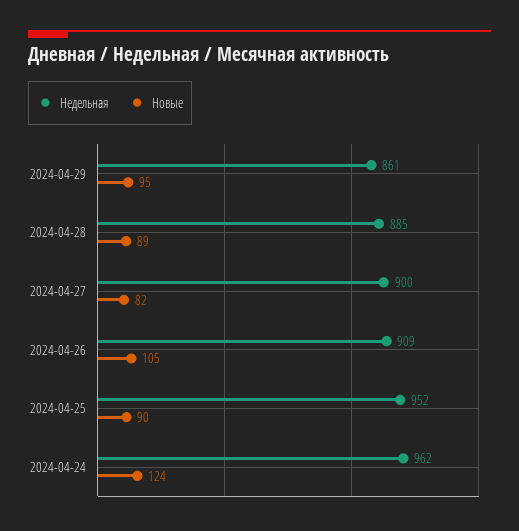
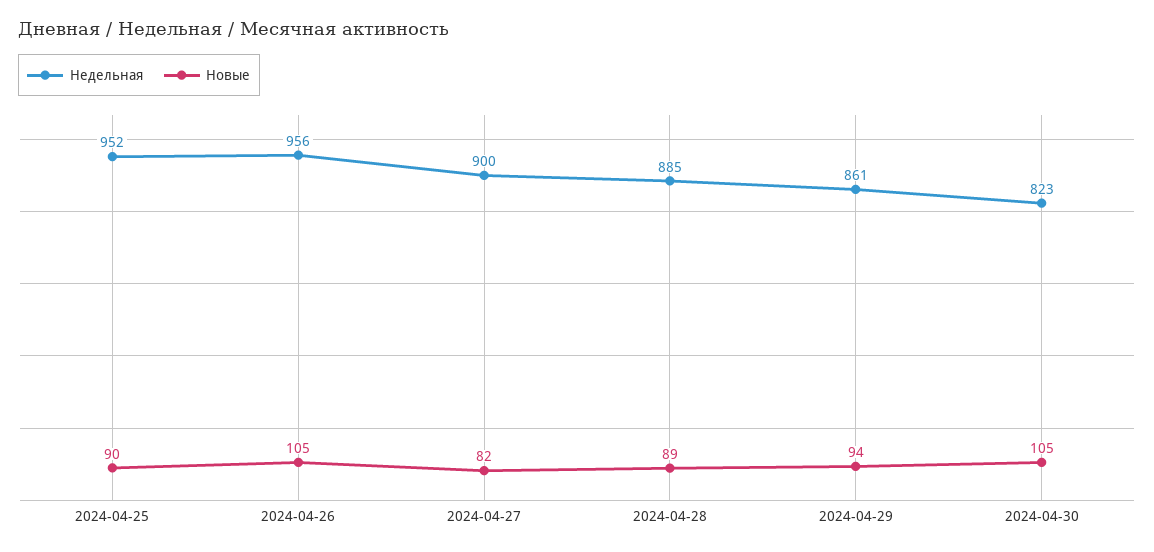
Новые, 2024-04-29: 95 -> 94
Недельная, 2024-04-26: 909 -> 956
Недельная, 2024-04-24: 962 -> none
Новые, 2024-04-24: 124 -> none
Недельная, 2024-04-30: none -> 823
Новые, 2024-04-30: none -> 105

